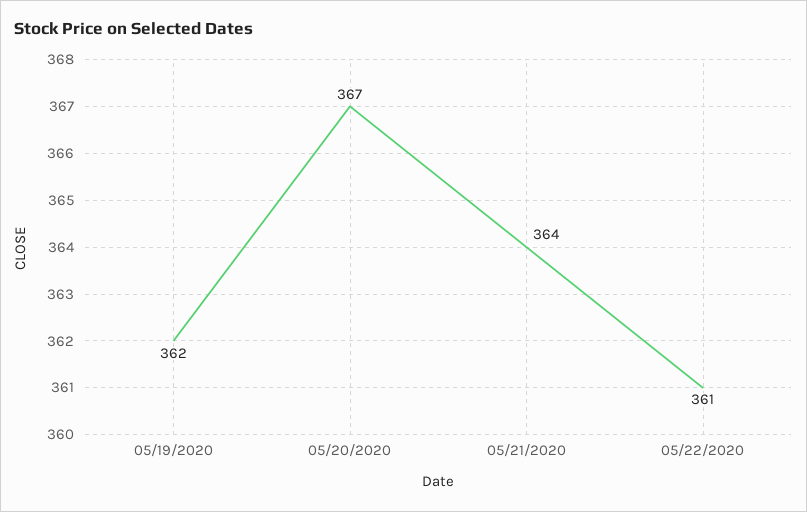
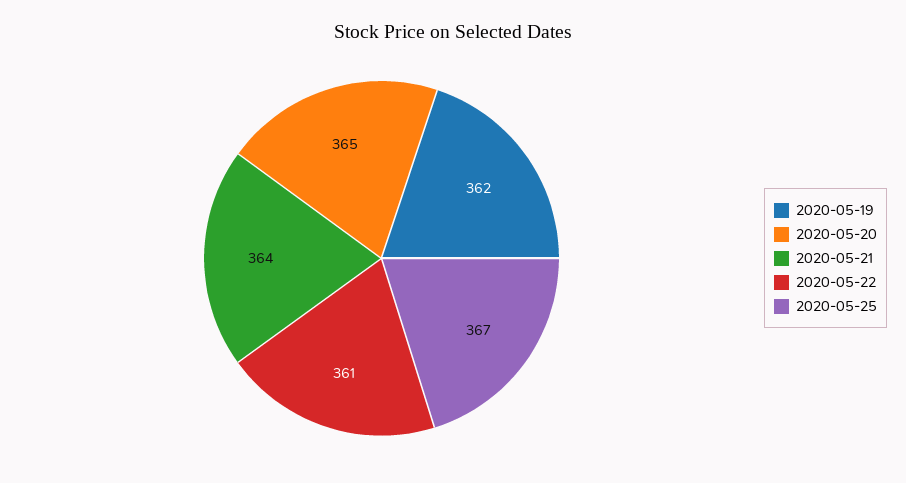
05/20/2020: 367 -> 365
2020-05-25: none -> 367

